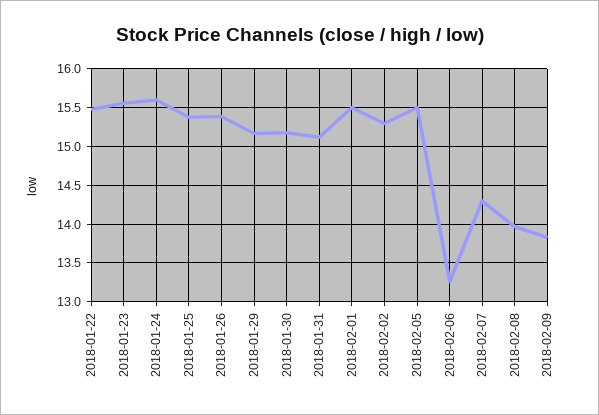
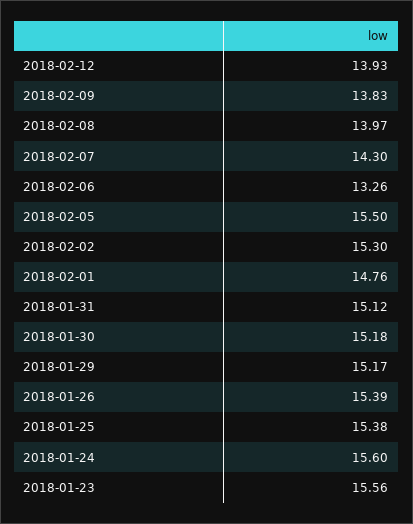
2018-01-22: 15.5 -> none
2018-02-01: 15.5 -> 14.76
2018-02-12: none -> 13.93

